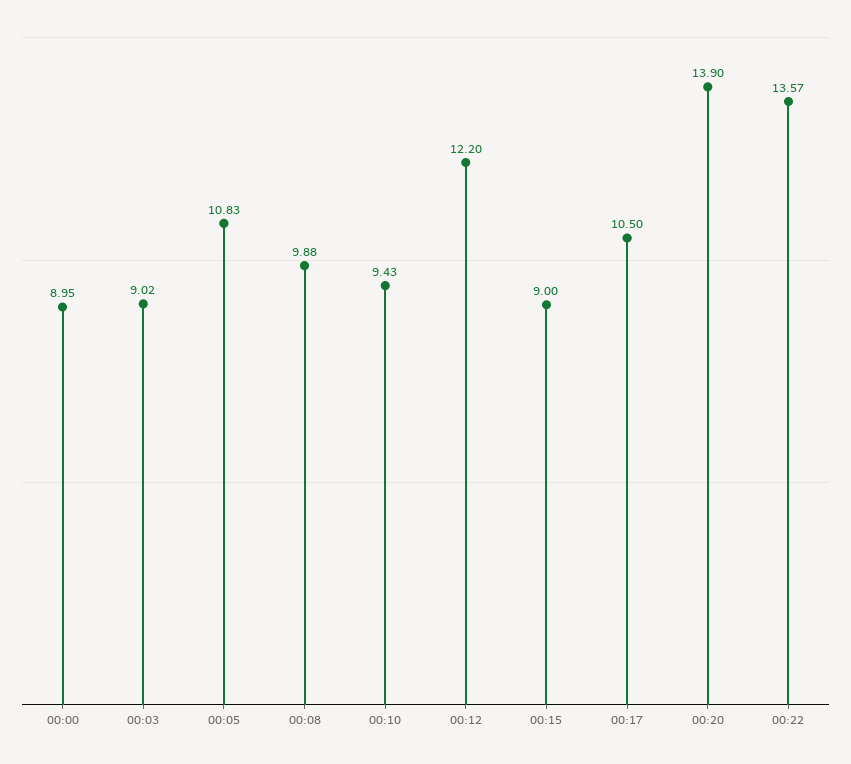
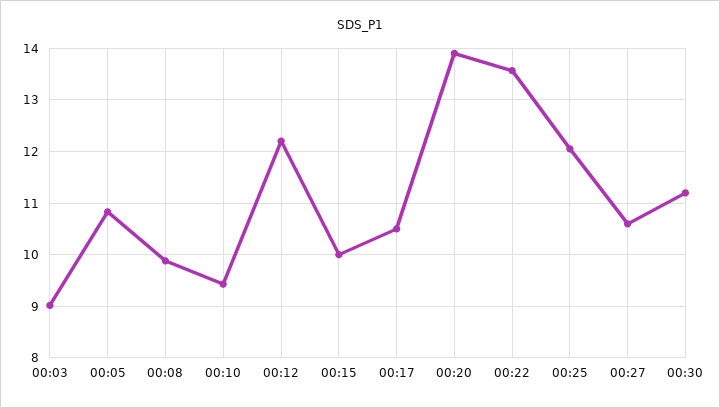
00:00: 8.95 -> none
00:15: 9 -> 10
00:25: none -> 12
00:27: none -> 10.6
00:30: none -> 11.2

